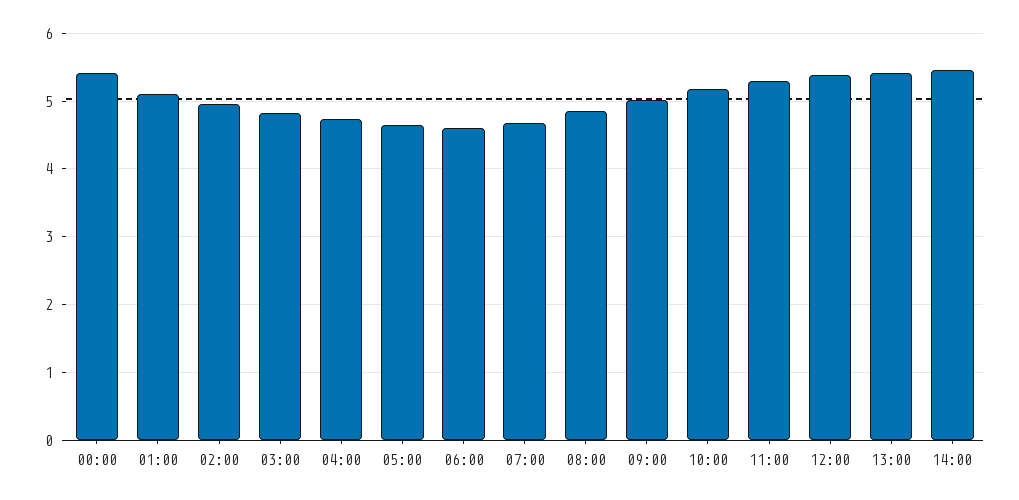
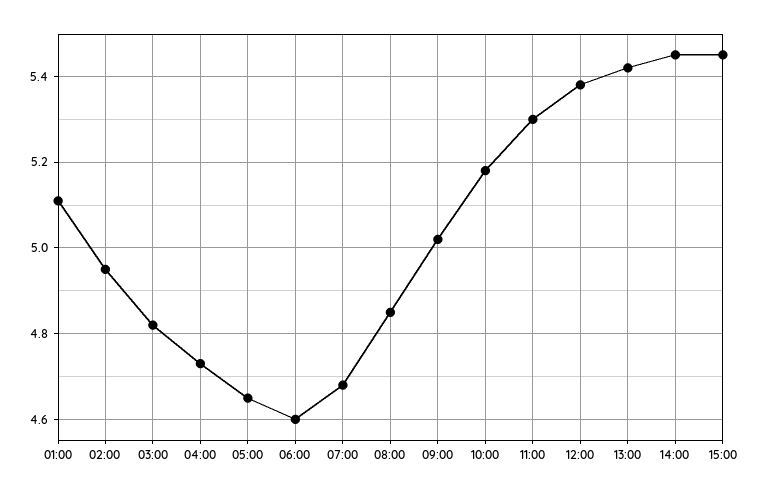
00:00: 5.4 -> none
15:00: none -> 5.45

